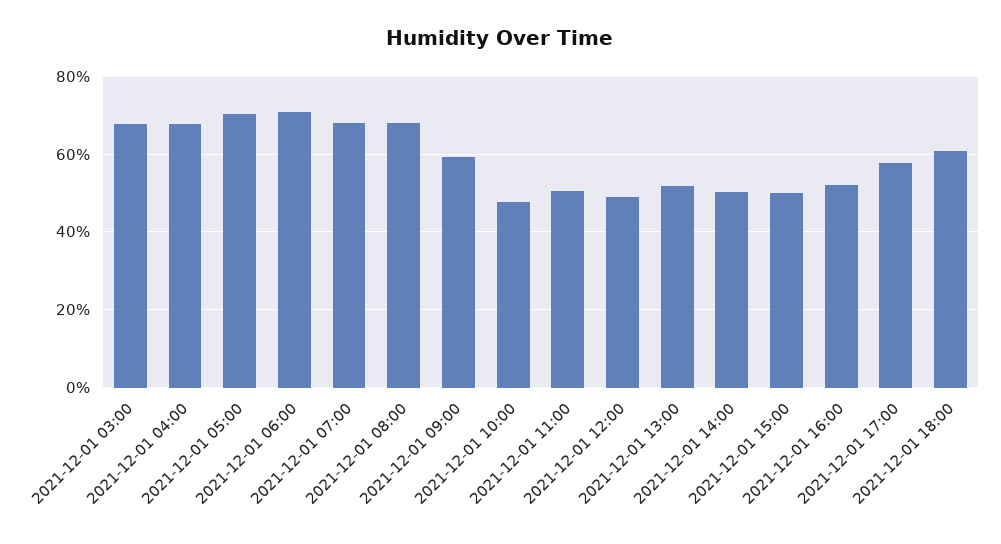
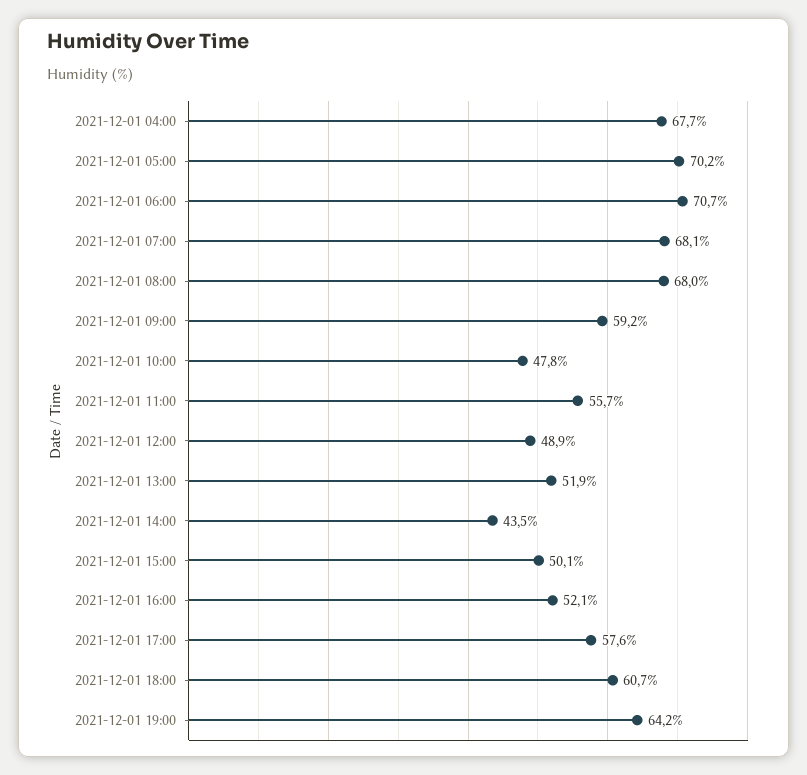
2021-12-01 03:00: 68 -> none
2021-12-01 11:00: 50 -> 55.7
2021-12-01 14:00: 50 -> 43.5
2021-12-01 19:00: none -> 64.2

